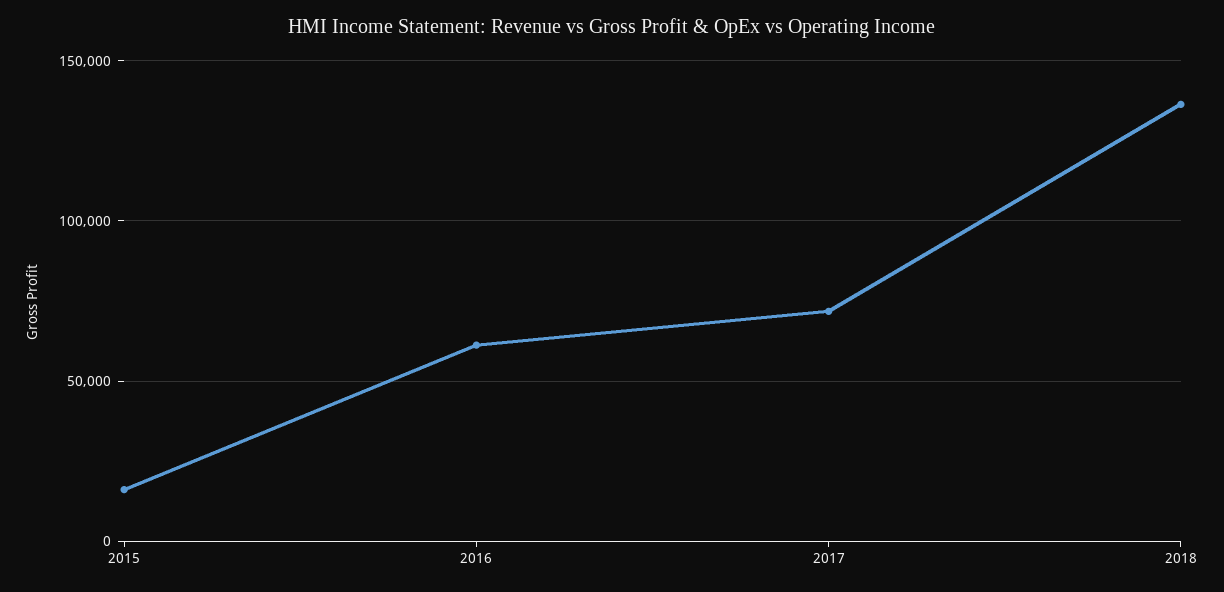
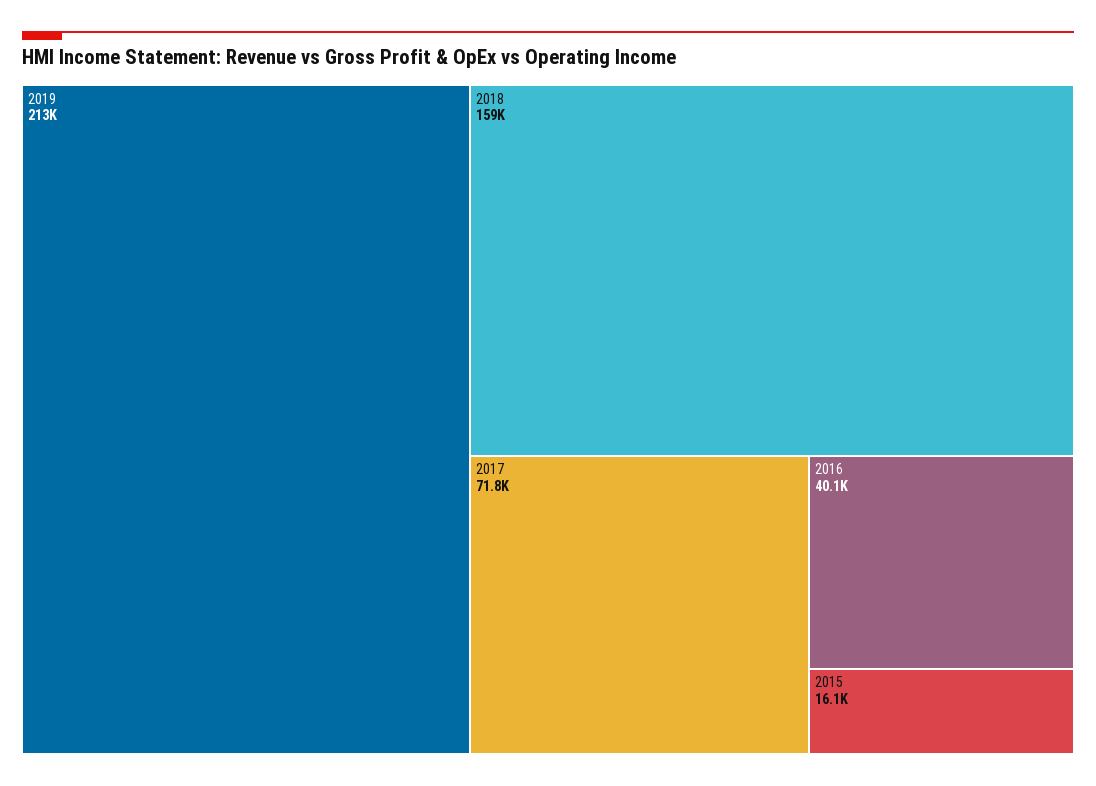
2016: 60000 -> 40100
2018: 135000 -> 159000
2019: none -> 213000

